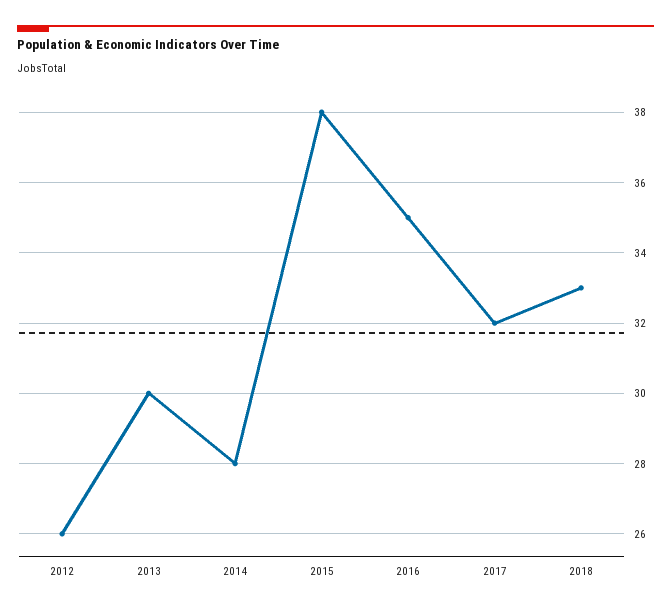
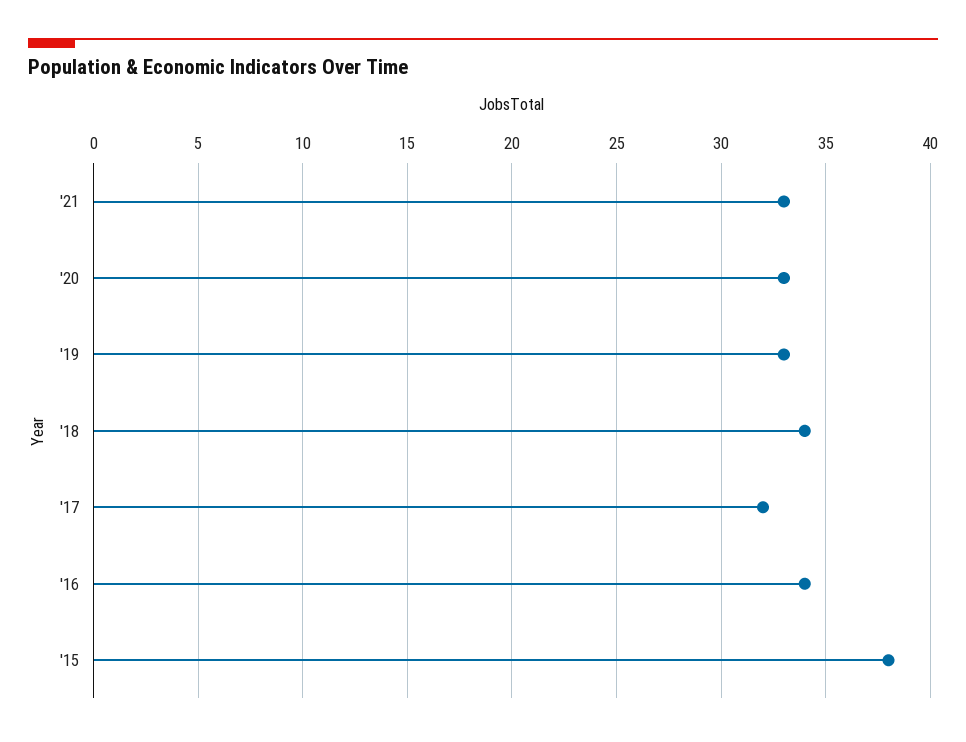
2012: 26 -> none
2013: 30 -> none
2014: 28 -> none
2016: 35 -> 34
2018: 33 -> 34
'21: none -> 33
'20: none -> 33
'19: none -> 33

